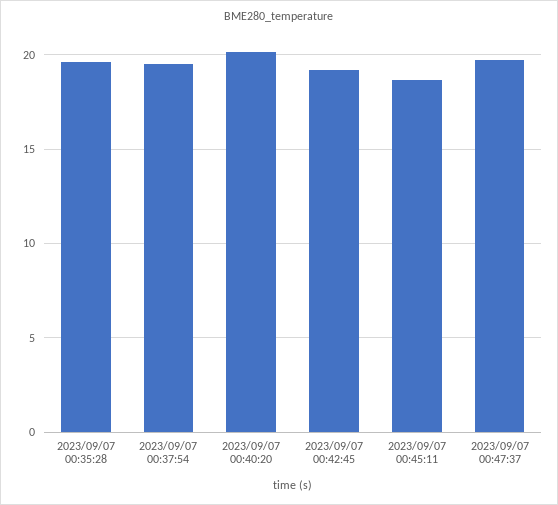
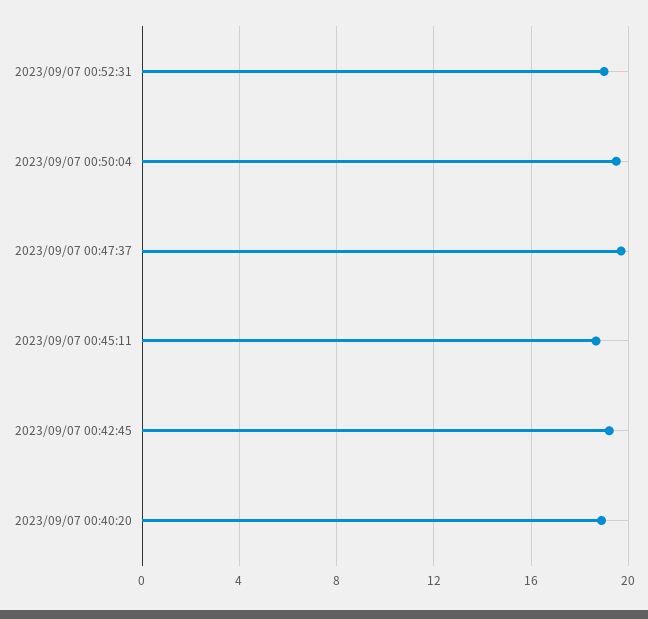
2023/09/07 00:35:28: 19.5 -> none
2023/09/07 00:37:54: 19.5 -> none
2023/09/07 00:40:20: 20 -> 19
2023/09/07 00:52:31: none -> 19
2023/09/07 00:50:04: none -> 19.5

